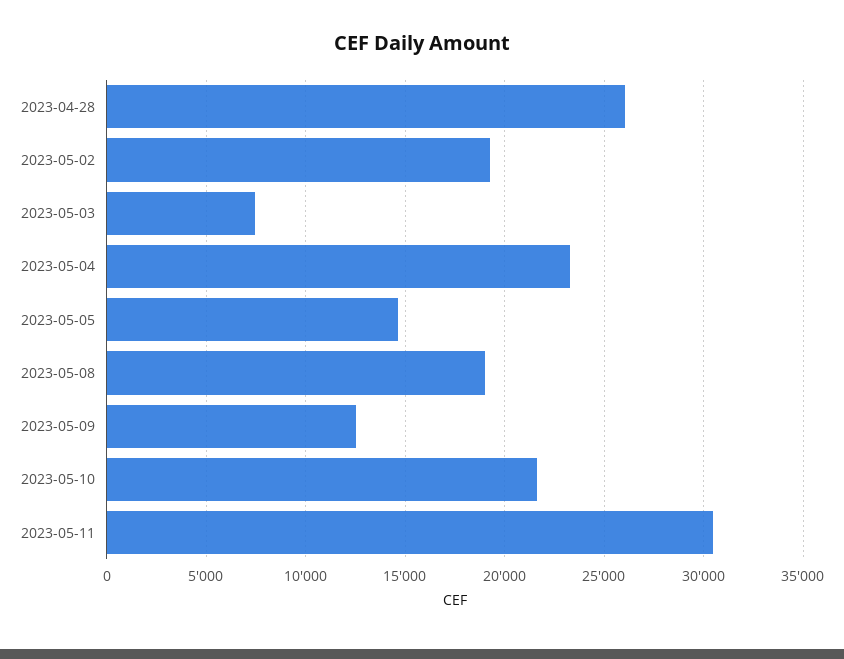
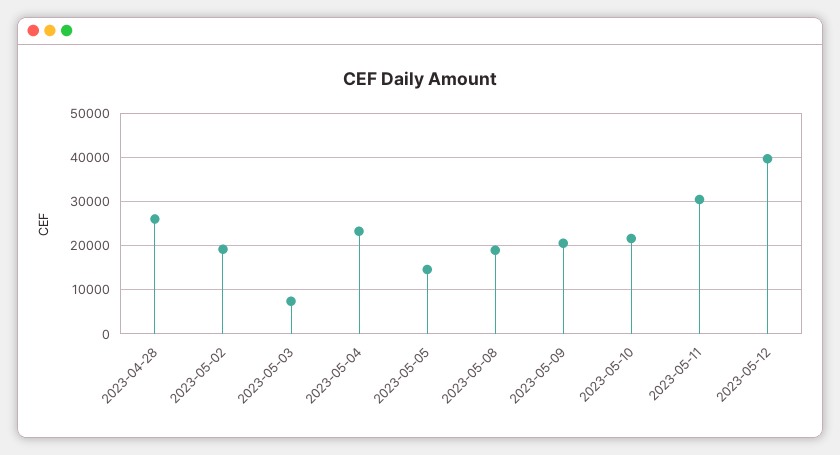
2023-05-09: 12500 -> 20000
2023-05-12: none -> 40000

